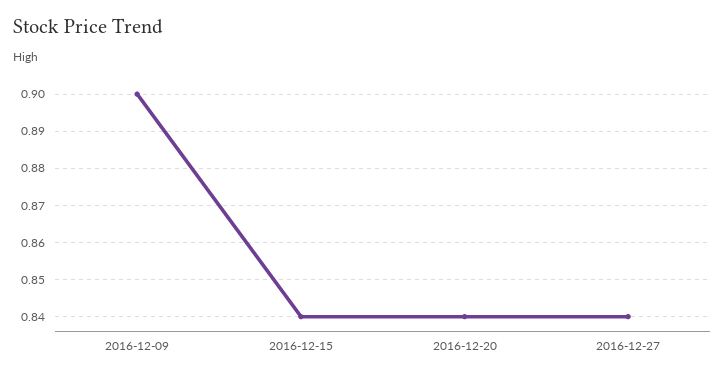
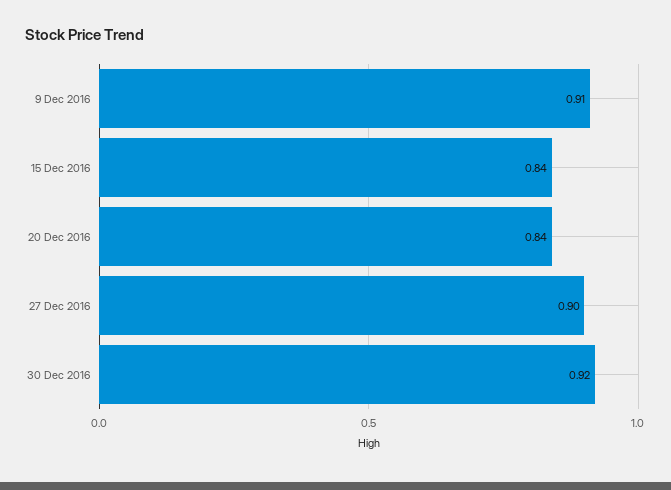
2016-12-09: 0.9 -> 0.91
2016-12-27: 0.84 -> 0.9
30 Dec 2016: none -> 0.92

